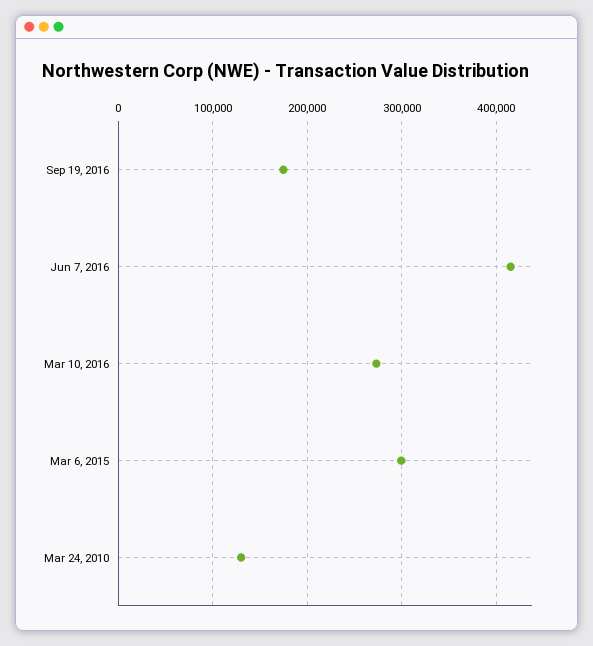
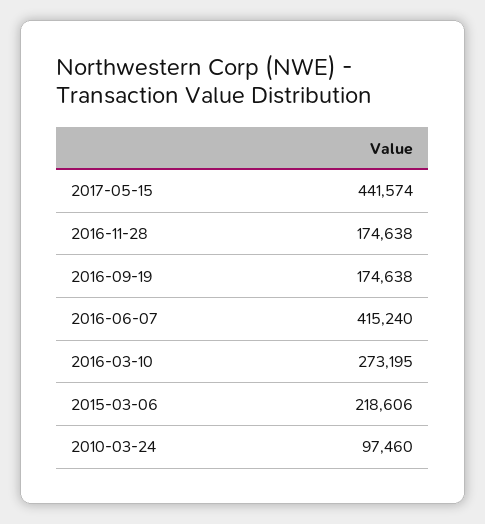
Mar 6, 2015: 300000 -> 218606
Mar 24, 2010: 130000 -> 97460
2017-05-15: none -> 441574
2016-11-28: none -> 174638

